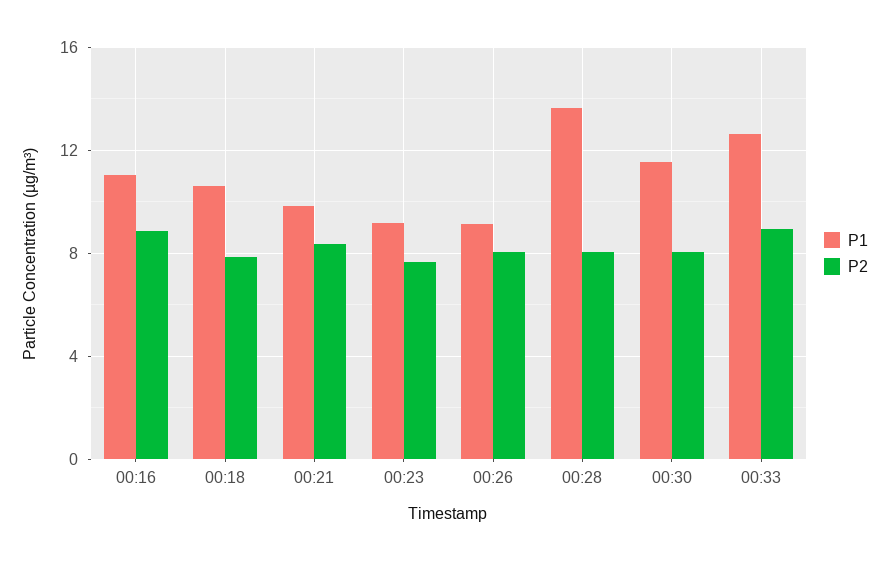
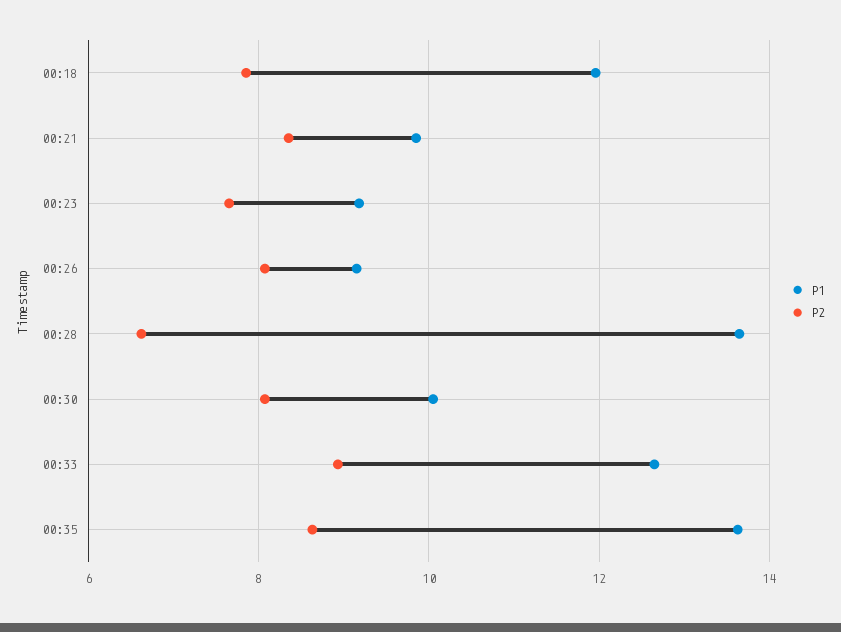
P1, 00:16: 11 -> none
P2, 00:16: 9 -> none
P1, 00:18: 10.5 -> 12
P2, 00:28: 8 -> 6.6
P1, 00:30: 11.5 -> 10
P1, 00:35: none -> 13.6
P2, 00:35: none -> 8.6

